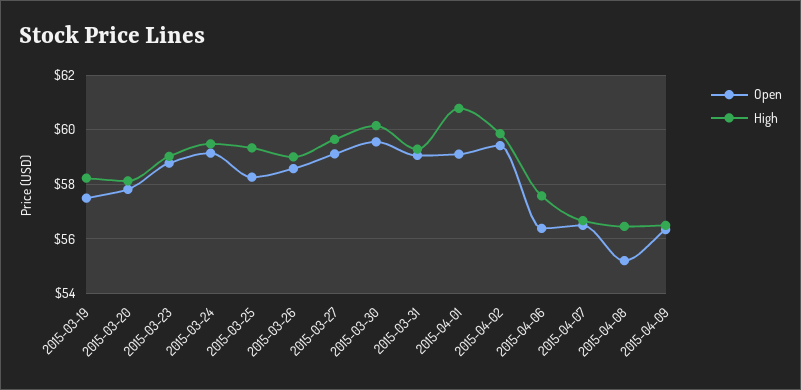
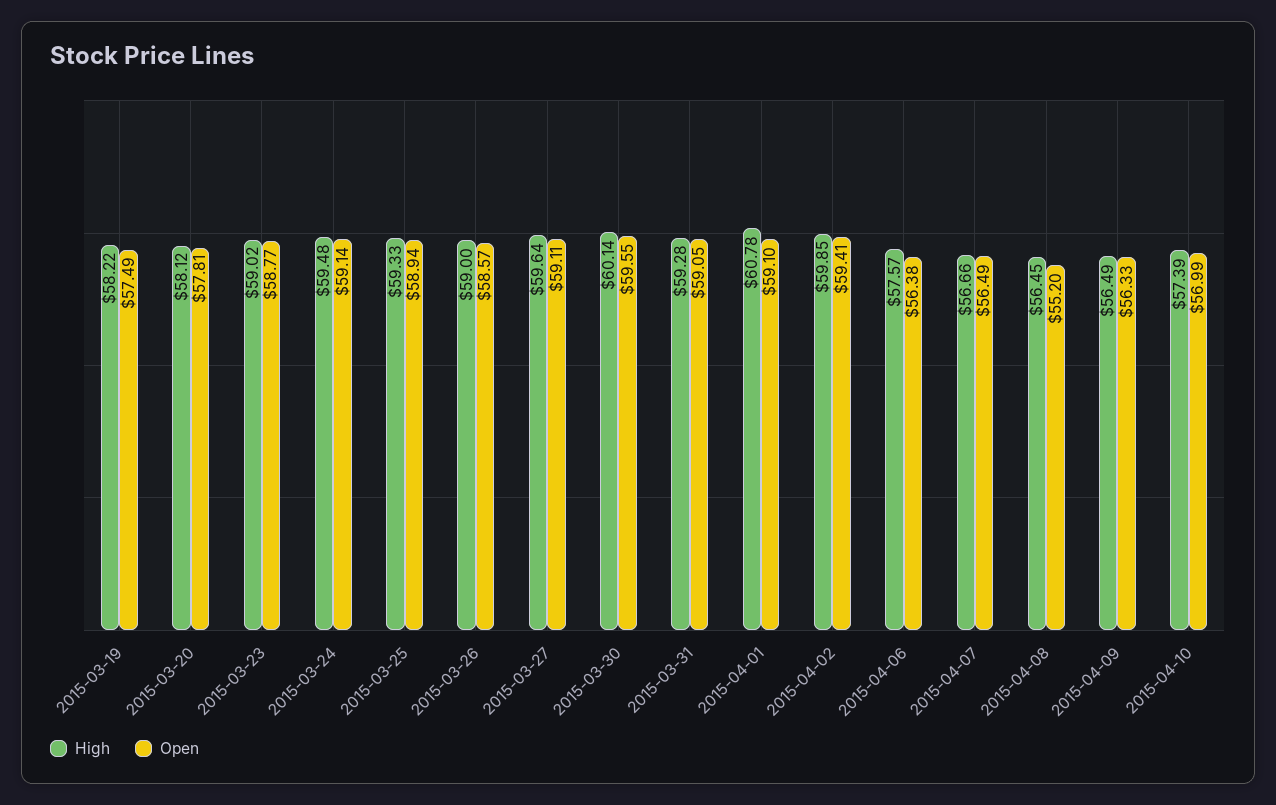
Open, 2015-03-25: 58.25 -> 58.94
High, 2015-04-10: none -> 57.39
Open, 2015-04-10: none -> 56.99

